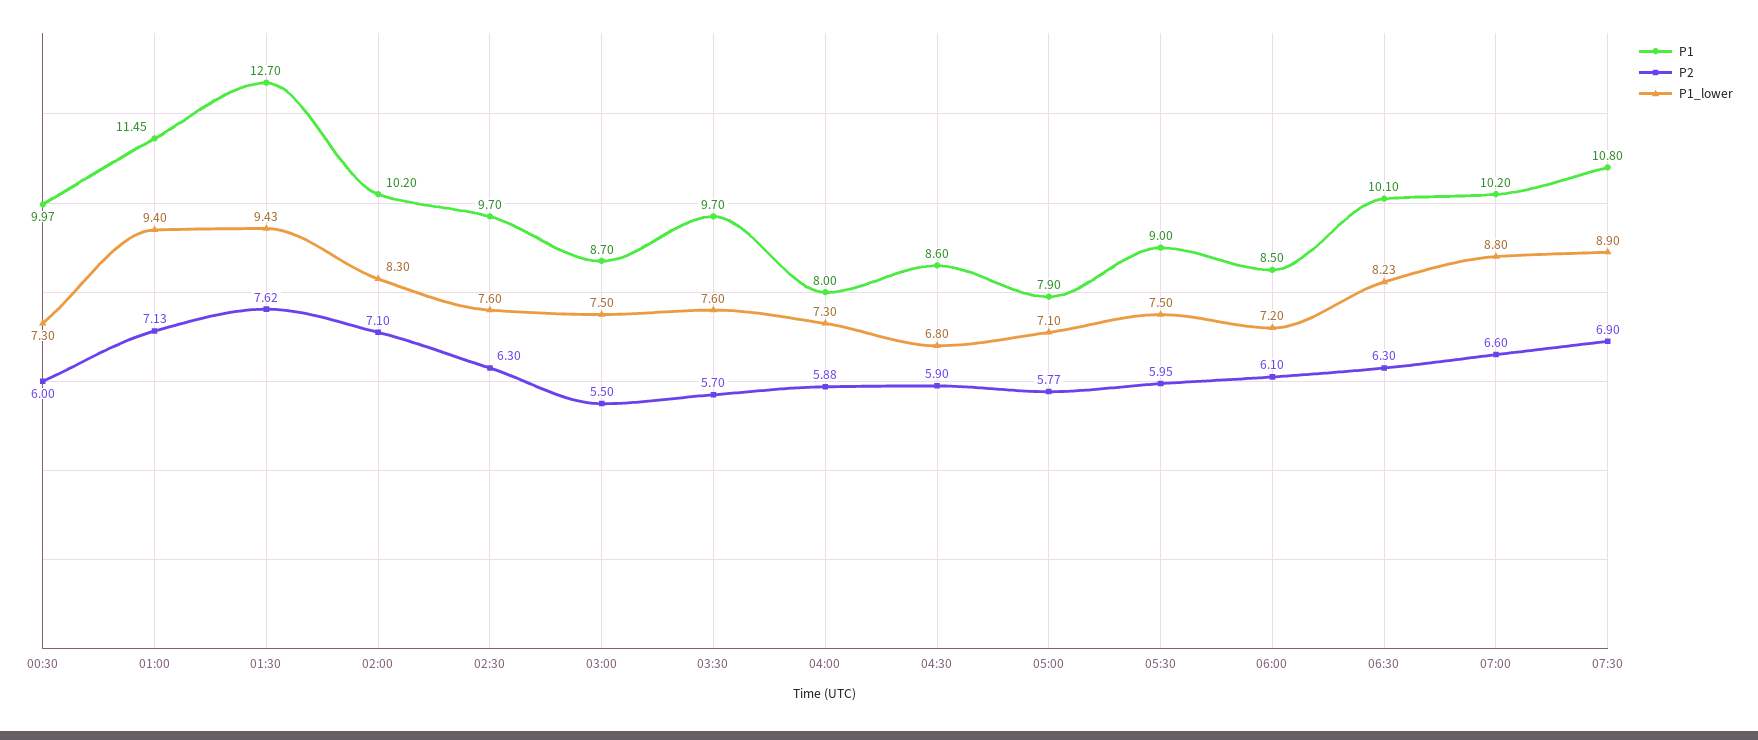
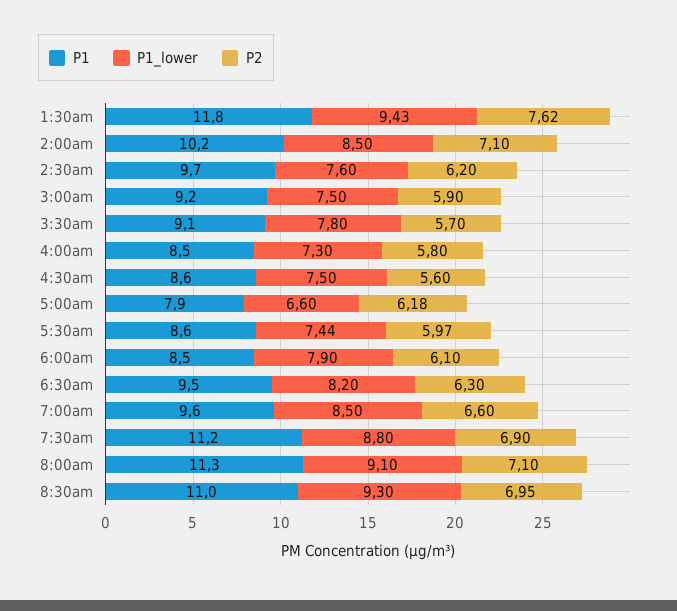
P1, 00:30: 9.97 -> none
P2, 00:30: 6 -> none
P1_lower, 00:30: 7.3 -> none
P1, 01:00: 11.45 -> none
P2, 01:00: 7.13 -> none
P1_lower, 01:00: 9.4 -> none
P1, 01:30: 12.7 -> 11.8
P1_lower, 02:00: 8.3 -> 8.5
P2, 02:30: 6.3 -> 6.2
P1, 03:00: 8.7 -> 9.2
P2, 03:00: 5.5 -> 5.9
P1, 03:30: 9.7 -> 9.1
P1_lower, 03:30: 7.6 -> 7.8
P1, 04:00: 8 -> 8.5
P2, 04:00: 5.88 -> 5.8
P2, 04:30: 5.9 -> 5.6
P1_lower, 04:30: 6.8 -> 7.5
P2, 05:00: 5.77 -> 6.18
P1_lower, 05:00: 7.1 -> 6.6
P1, 05:30: 9 -> 8.6
P2, 05:30: 5.95 -> 5.97
P1_lower, 05:30: 7.5 -> 7.44
P1_lower, 06:00: 7.2 -> 7.9
P1, 06:30: 10.1 -> 9.5
P1_lower, 06:30: 8.23 -> 8.2
P1, 07:00: 10.2 -> 9.6
P1_lower, 07:00: 8.8 -> 8.5
P1, 07:30: 10.8 -> 11.2
P1_lower, 07:30: 8.9 -> 8.8
P1, 8:00am: none -> 11.3
P1_lower, 8:00am: none -> 9.1
P2, 8:00am: none -> 7.1
P1, 8:30am: none -> 11
P1_lower, 8:30am: none -> 9.3
P2, 8:30am: none -> 6.95

